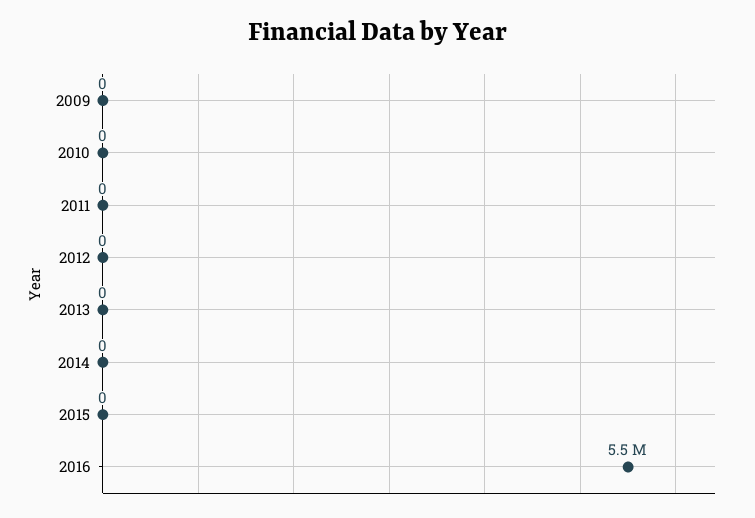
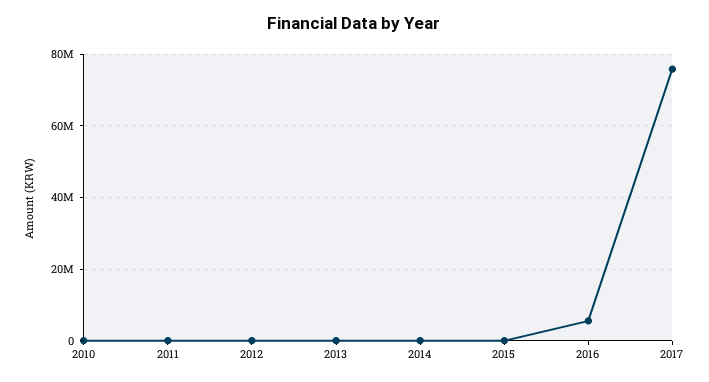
2009: 0 -> none
2017: none -> 76000000

